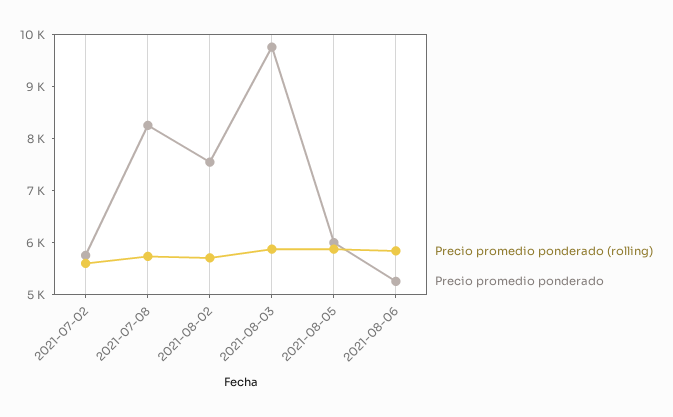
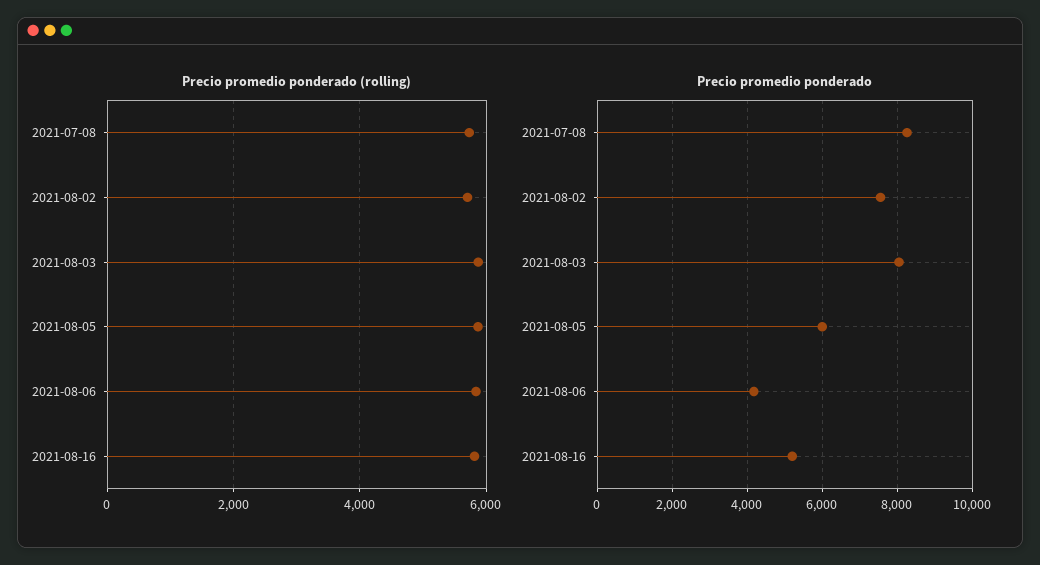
Precio promedio ponderado (rolling), 2021-07-02: 5600 -> none
Precio promedio ponderado, 2021-07-02: 5800 -> none
Precio promedio ponderado, 2021-08-03: 9800 -> 8000
Precio promedio ponderado, 2021-08-06: 5200 -> 4200
Precio promedio ponderado (rolling), 2021-08-16: none -> 5800
Precio promedio ponderado, 2021-08-16: none -> 5200

